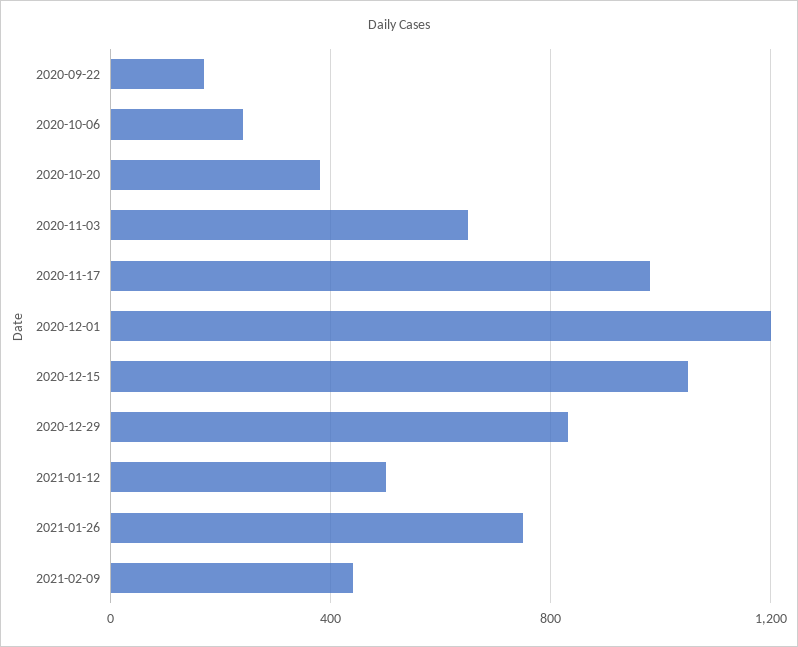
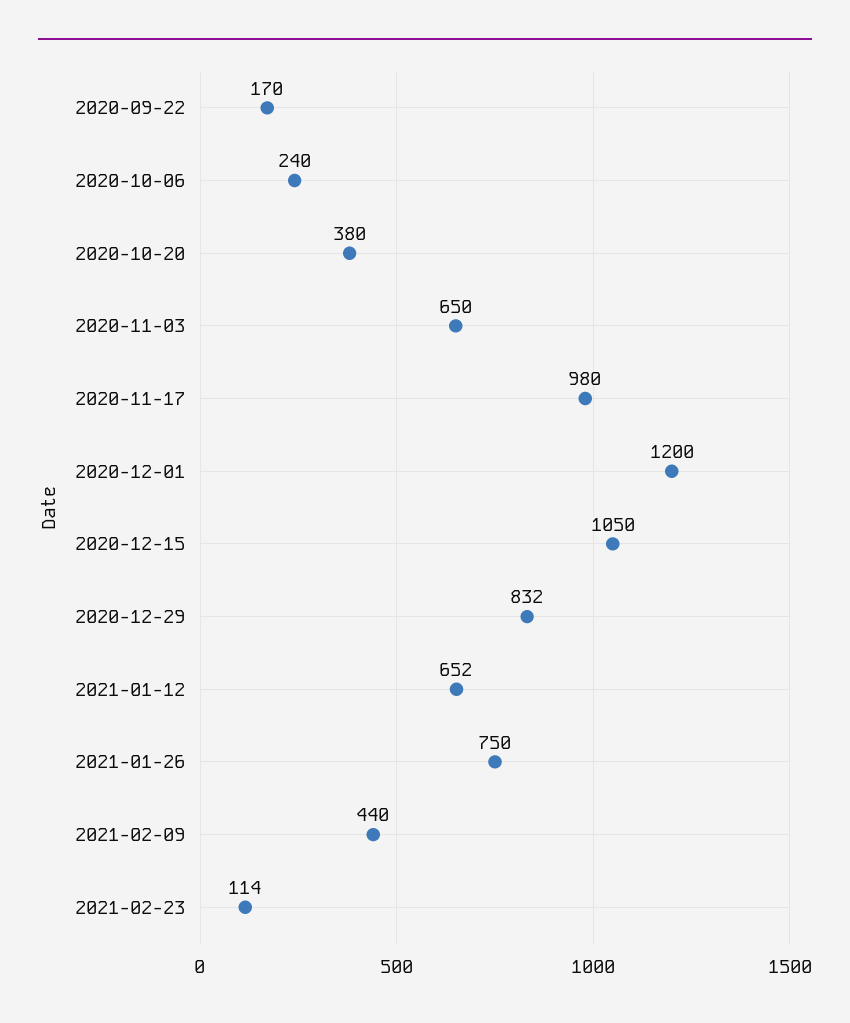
2021-01-12: 500 -> 652
2021-02-23: none -> 114

